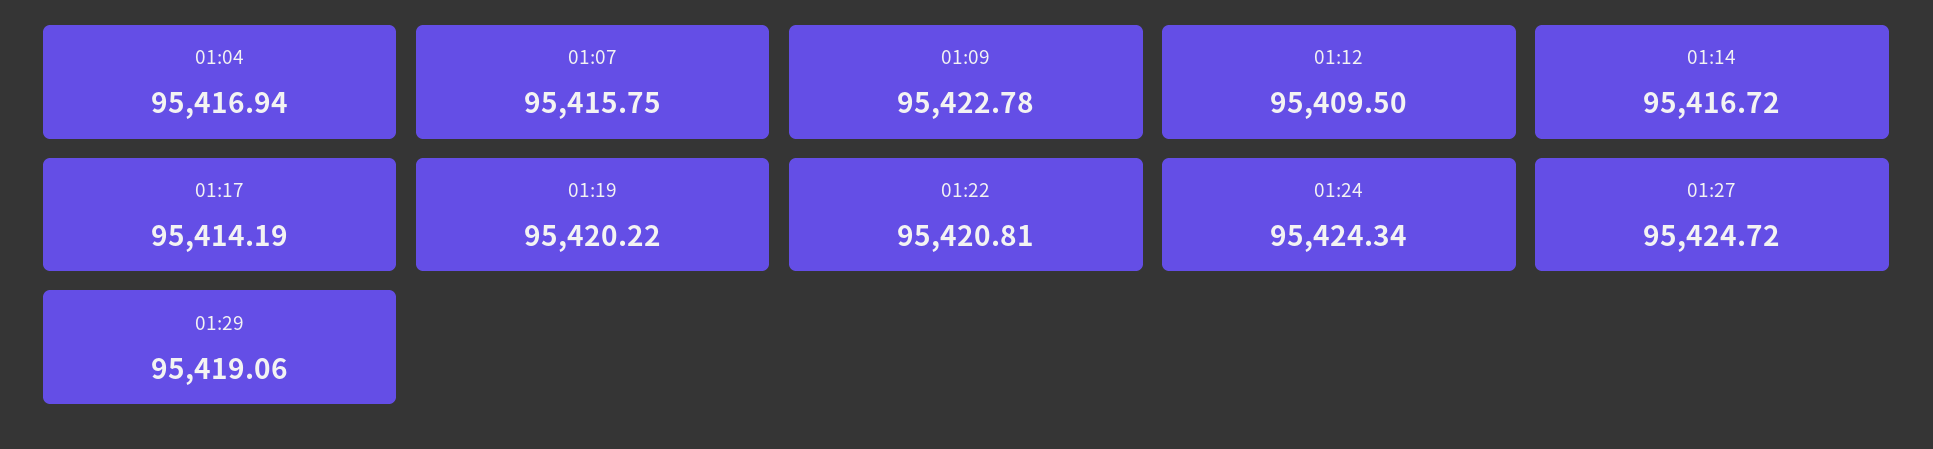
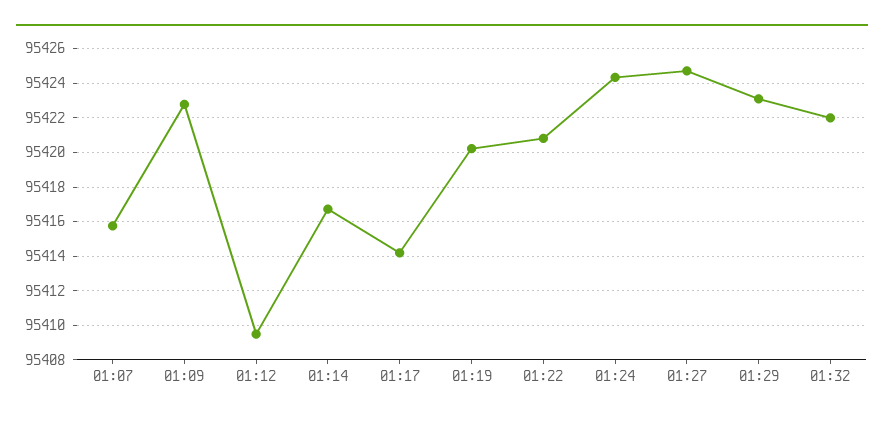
01:04: 95416.94 -> none
01:29: 95419.06 -> 95423
01:32: none -> 95422

